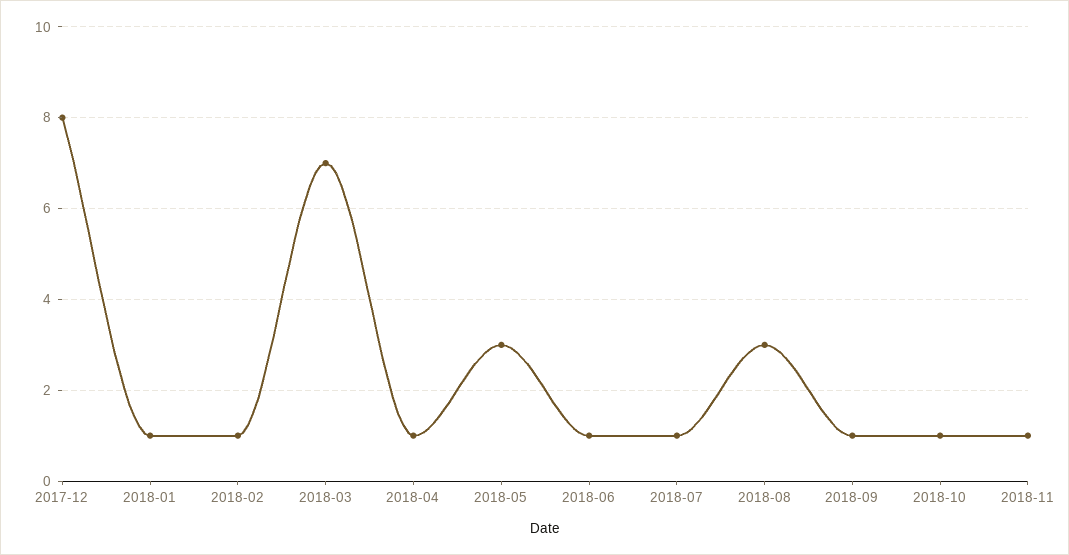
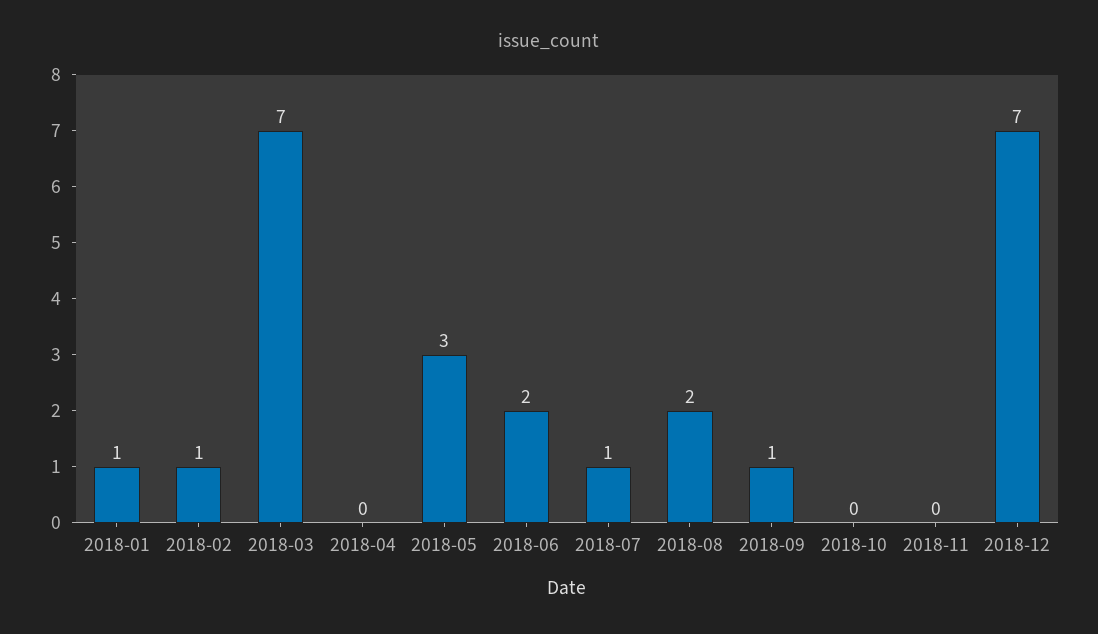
2017-12: 8 -> none
2018-04: 1 -> 0
2018-06: 1 -> 2
2018-08: 3 -> 2
2018-10: 1 -> 0
2018-11: 1 -> 0
2018-12: none -> 7

